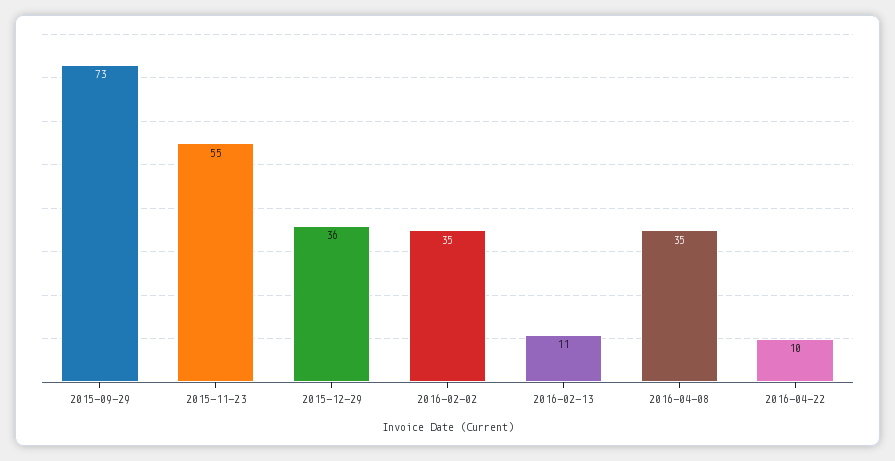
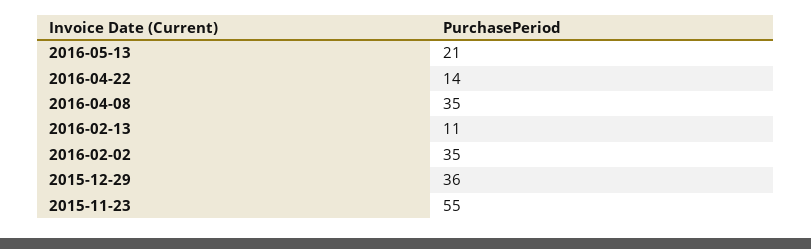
2015-09-29: 73 -> none
2016-04-22: 10 -> 14
2016-05-13: none -> 21

